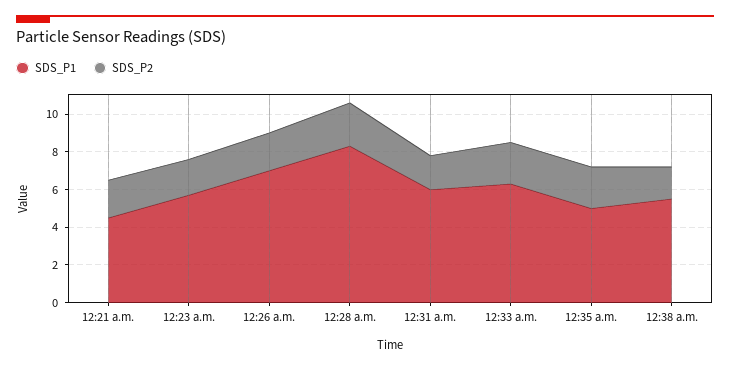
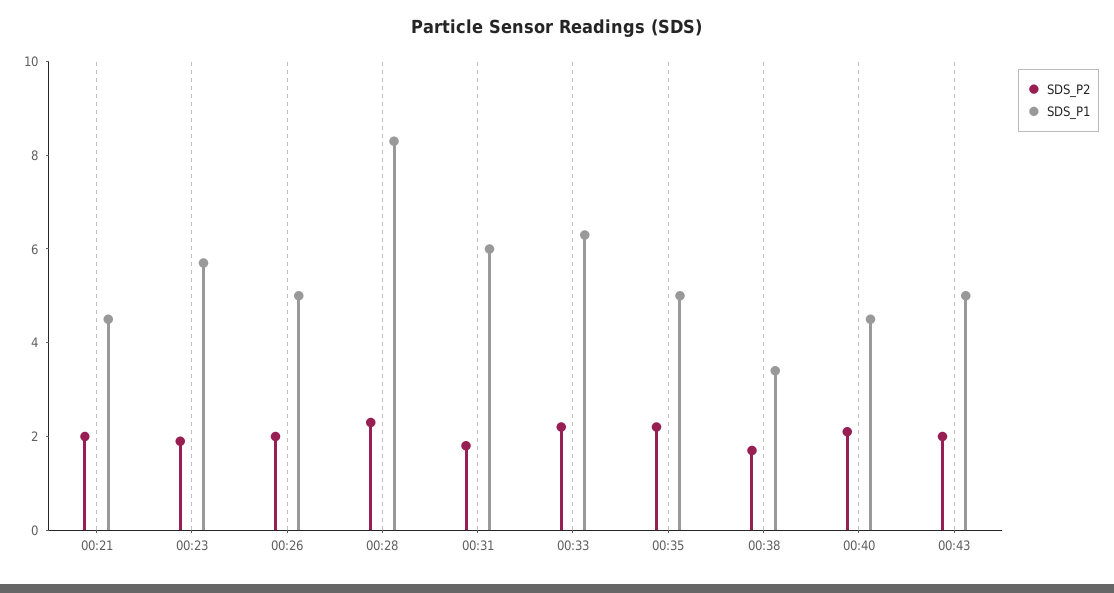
SDS_P1, 12:26 a.m.: 7 -> 5
SDS_P1, 12:38 a.m.: 5.5 -> 3.5
SDS_P2, 00:40: none -> 2
SDS_P1, 00:40: none -> 4.5
SDS_P2, 00:43: none -> 2
SDS_P1, 00:43: none -> 5

